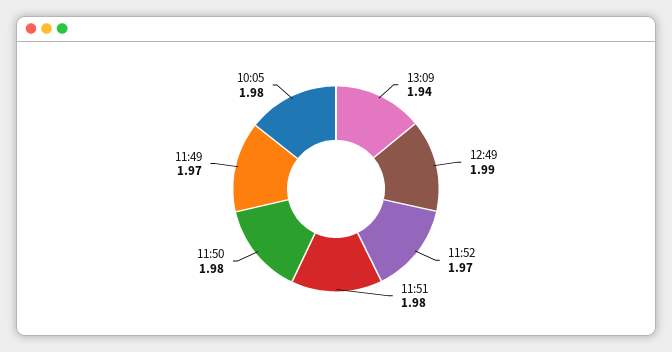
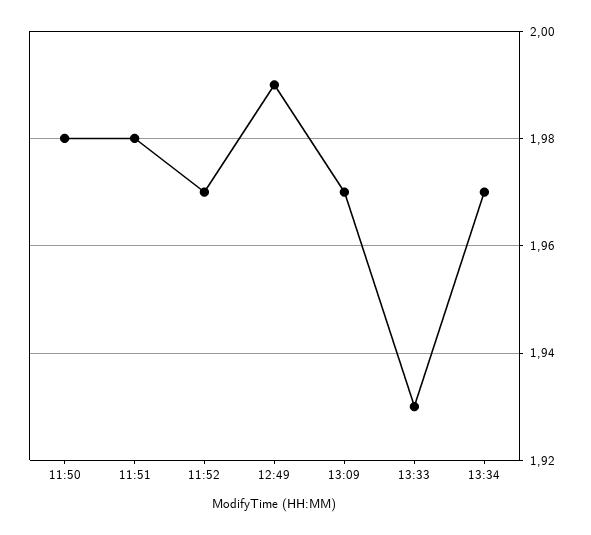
13:09: 1.94 -> 1.97
11:49: 1.97 -> none
10:05: 1.98 -> none
13:33: none -> 1.93
13:34: none -> 1.97

